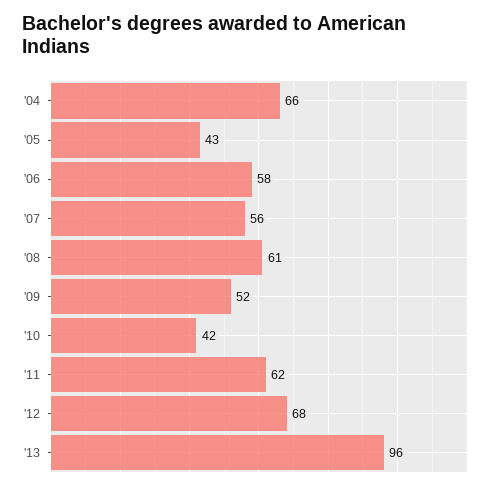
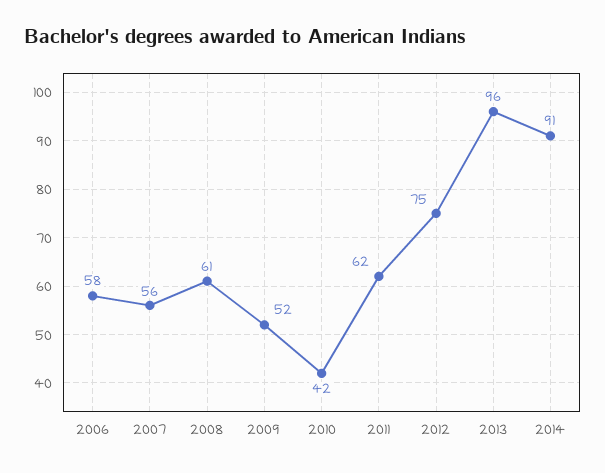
'04: 66 -> none
'05: 43 -> none
'12: 68 -> 75
2014: none -> 91

